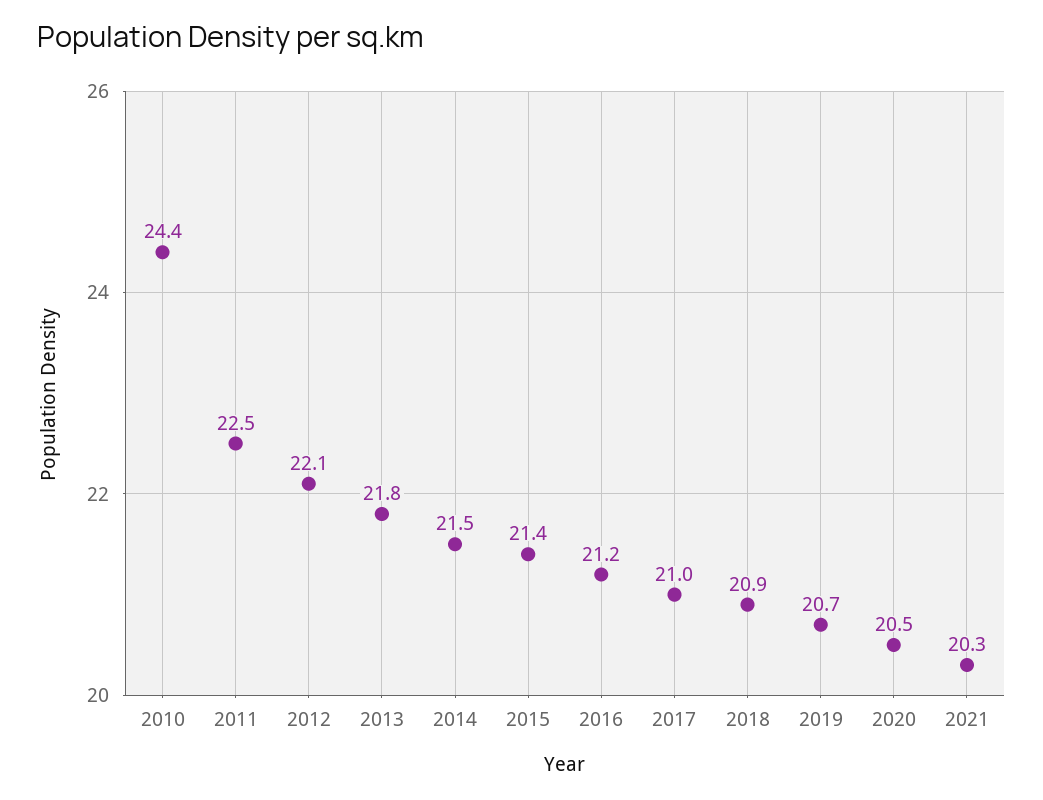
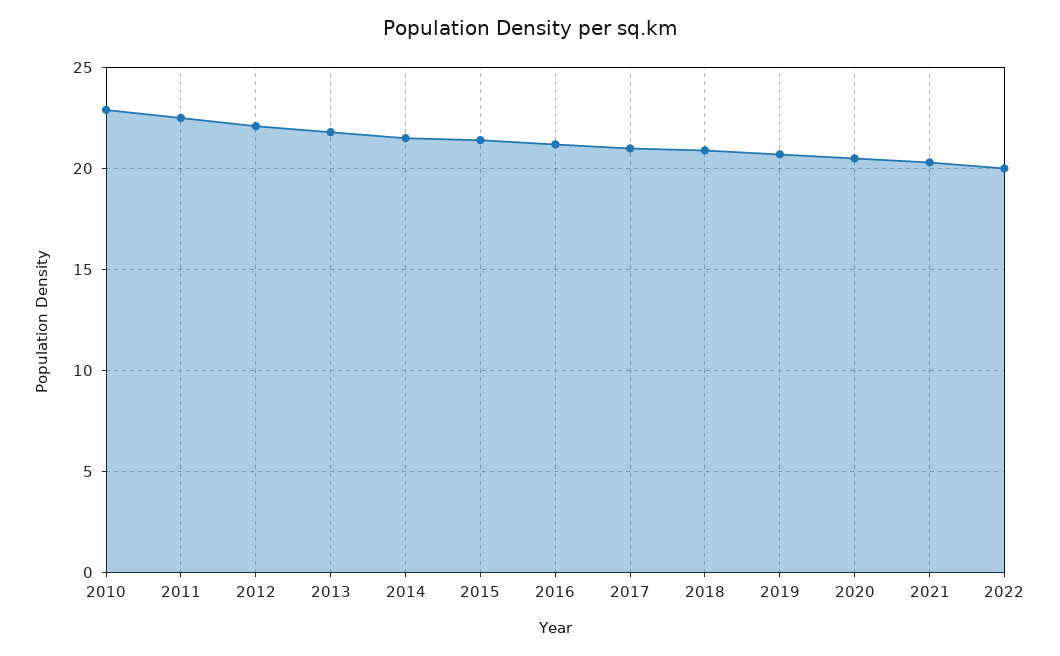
2010: 24.4 -> 23
2022: none -> 20

